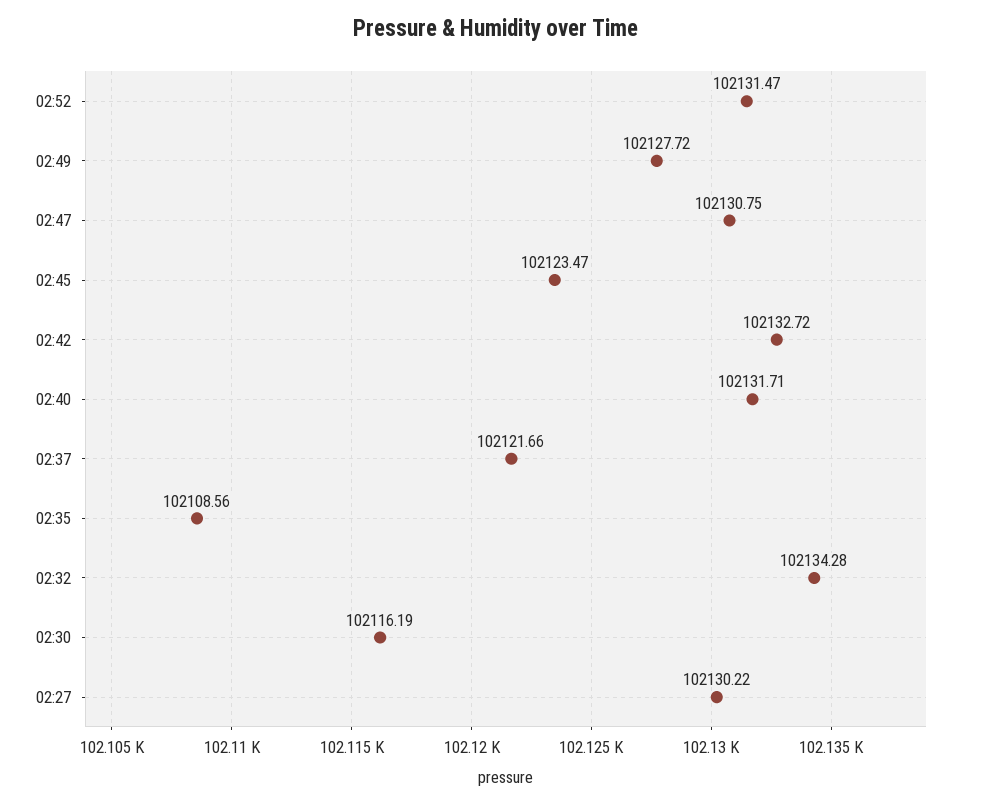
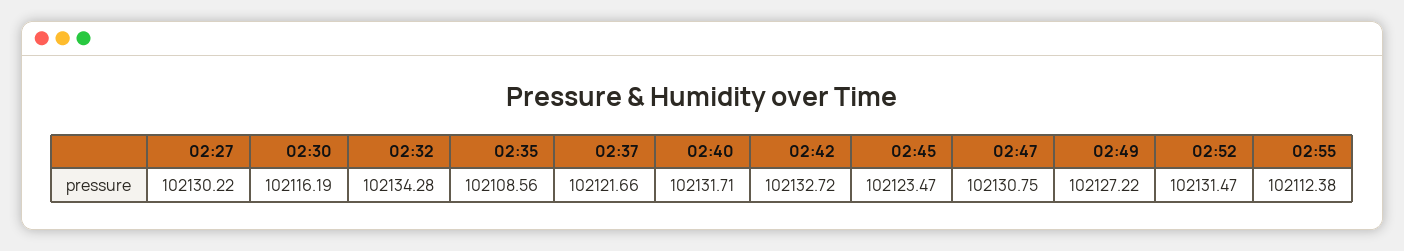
02:49: 102127.72 -> 102127.22
02:55: none -> 102112.38

